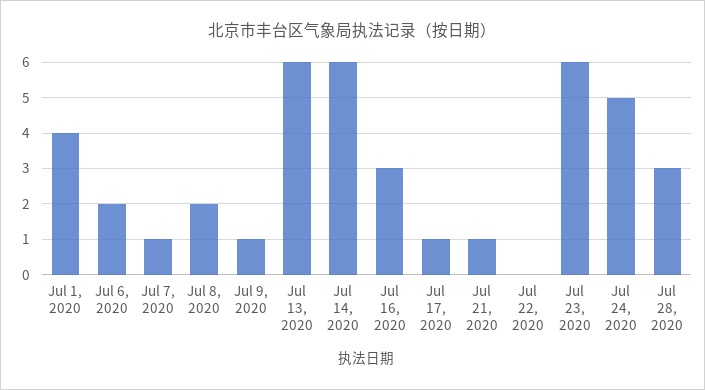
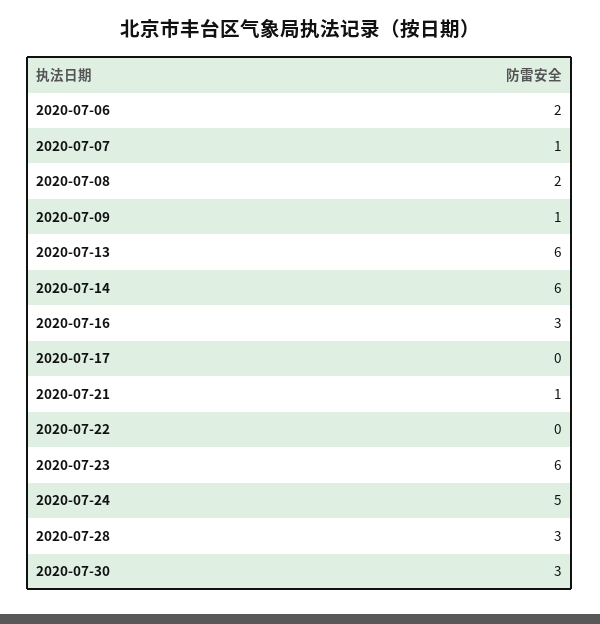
Jul 1, 2020: 4 -> none
Jul 17, 2020: 1 -> 0
2020-07-30: none -> 3

